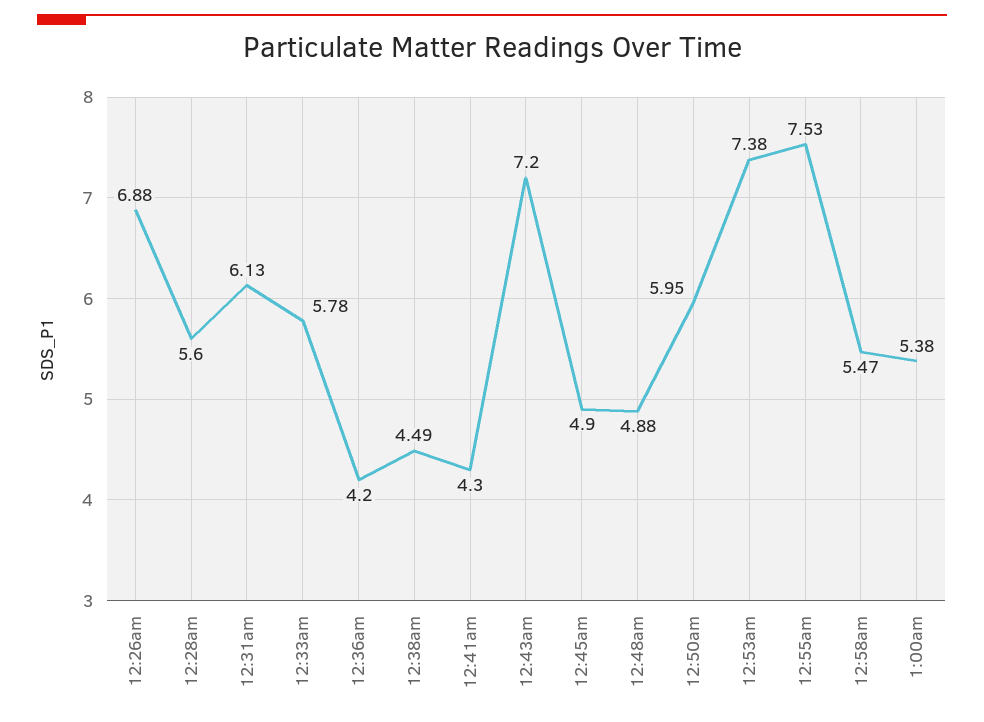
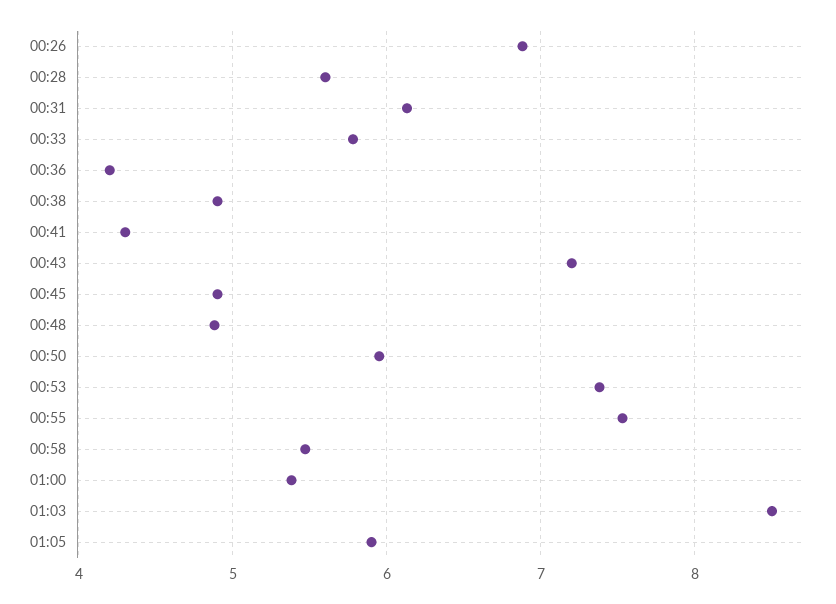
12:38am: 4.49 -> 4.9
01:03: none -> 8.5
01:05: none -> 5.9

